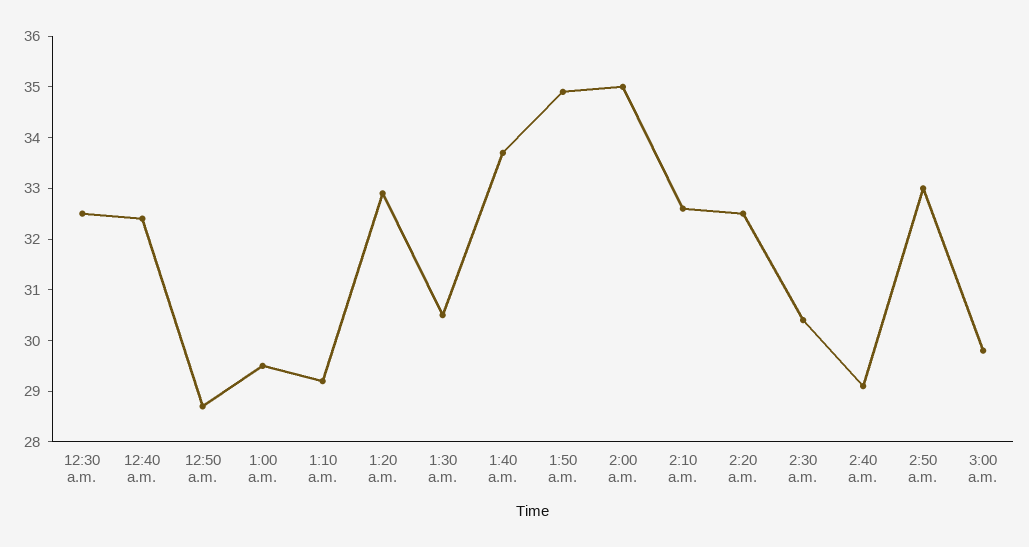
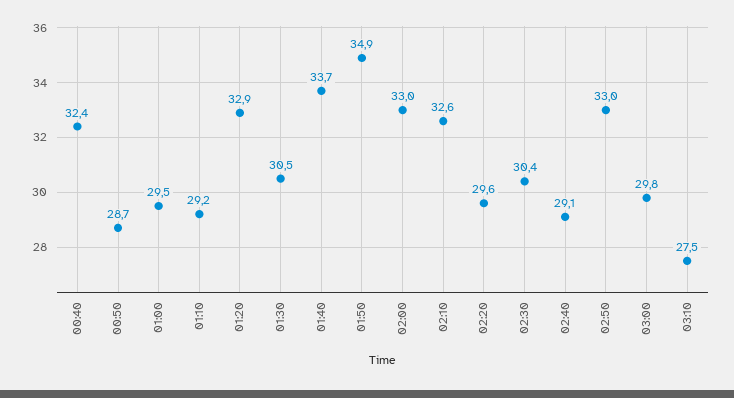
12:30 a.m.: 32.5 -> none
2:00 a.m.: 35 -> 33
2:20 a.m.: 32.5 -> 29.6
03:10: none -> 27.5

